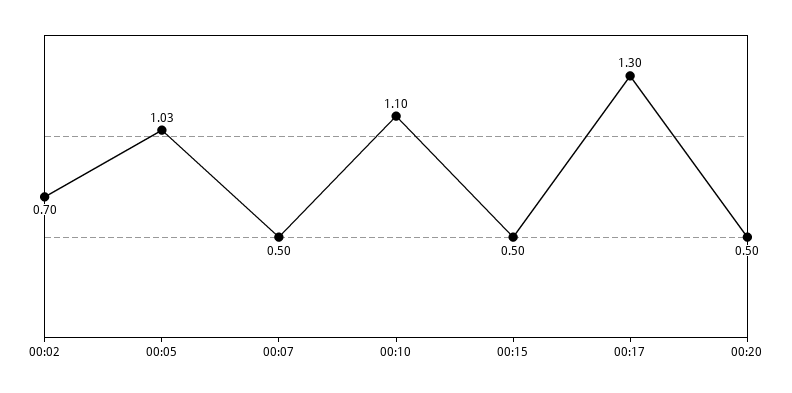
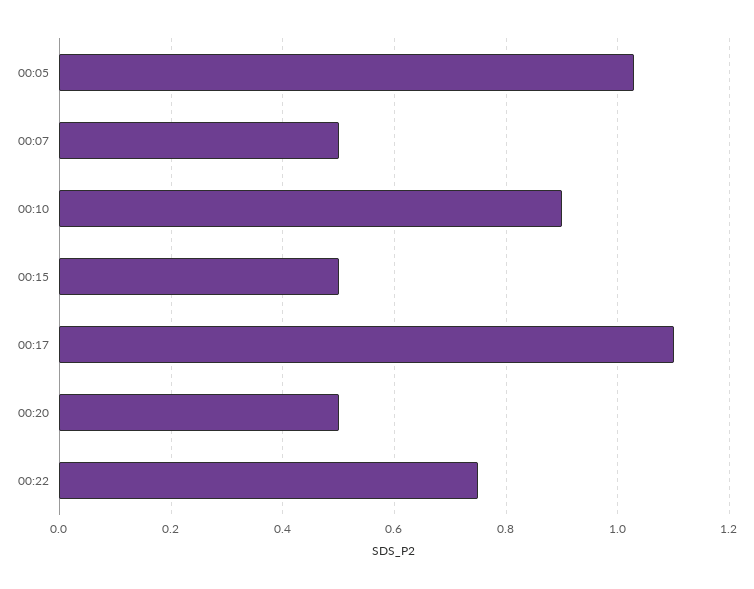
00:02: 0.7 -> none
00:10: 1.1 -> 0.9
00:17: 1.3 -> 1.1
00:22: none -> 0.75

